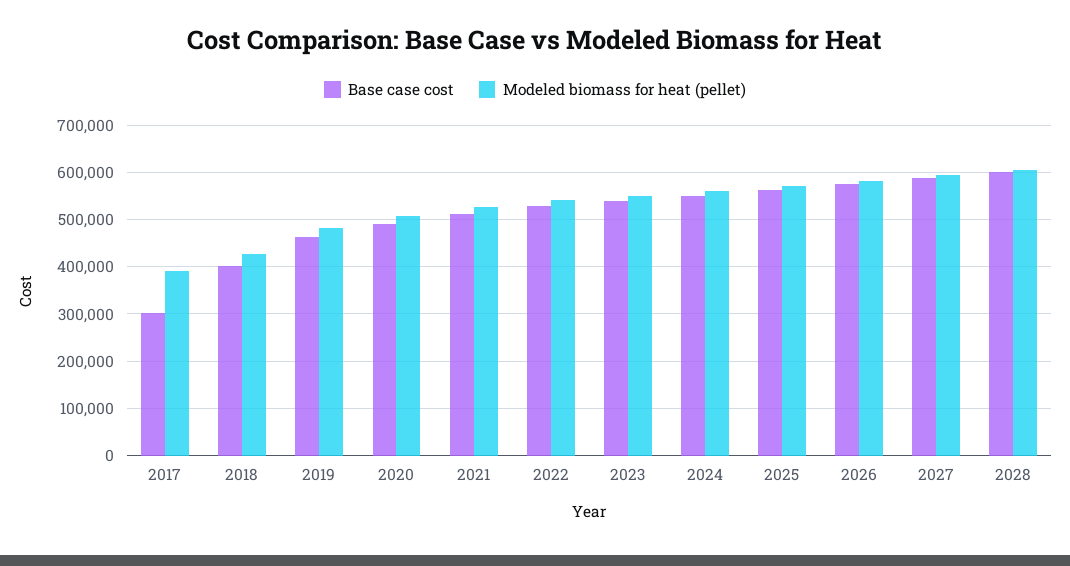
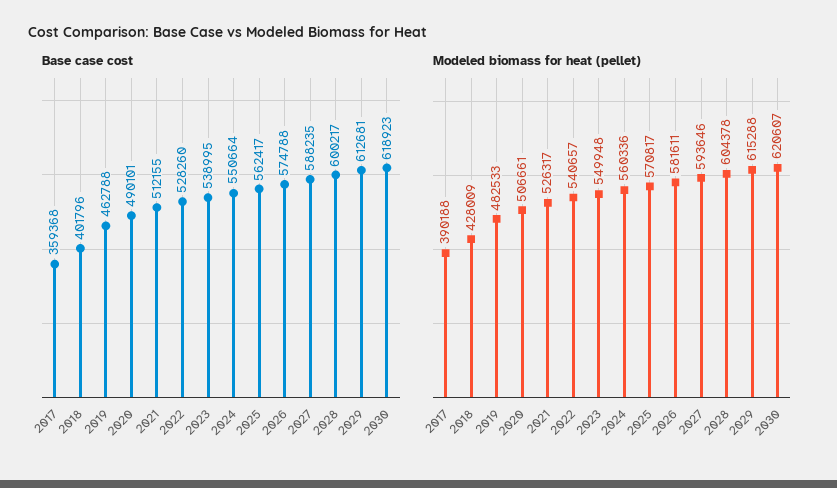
Base case cost, 2017: 300000 -> 359368
Base case cost, 2029: none -> 612681
Base case cost, 2030: none -> 618923
Modeled biomass for heat (pellet), 2029: none -> 615288
Modeled biomass for heat (pellet), 2030: none -> 620607

